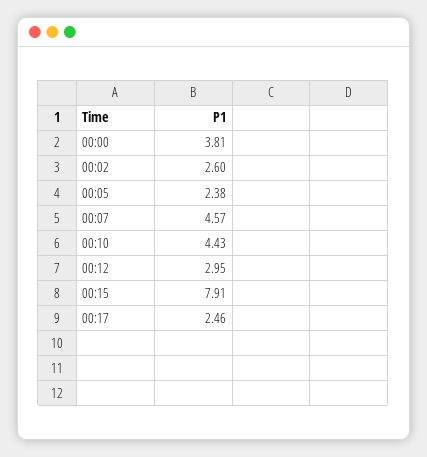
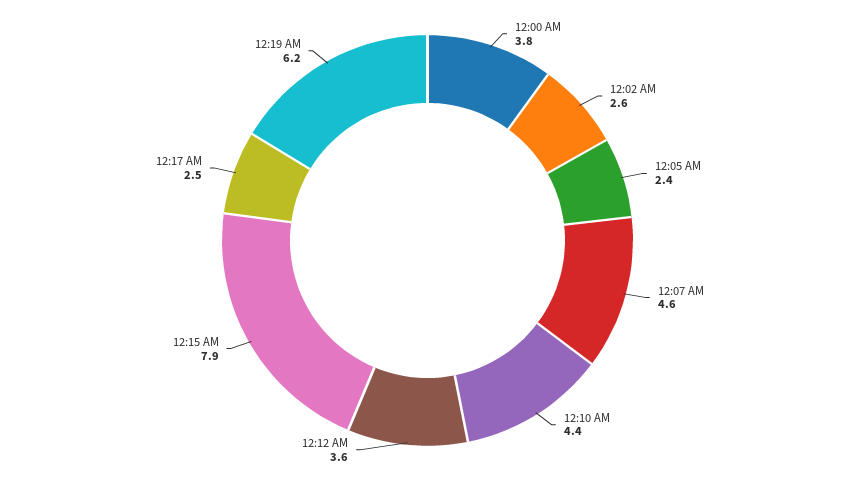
00:12: 2.95 -> 3.6
12:19 AM: none -> 6.2

